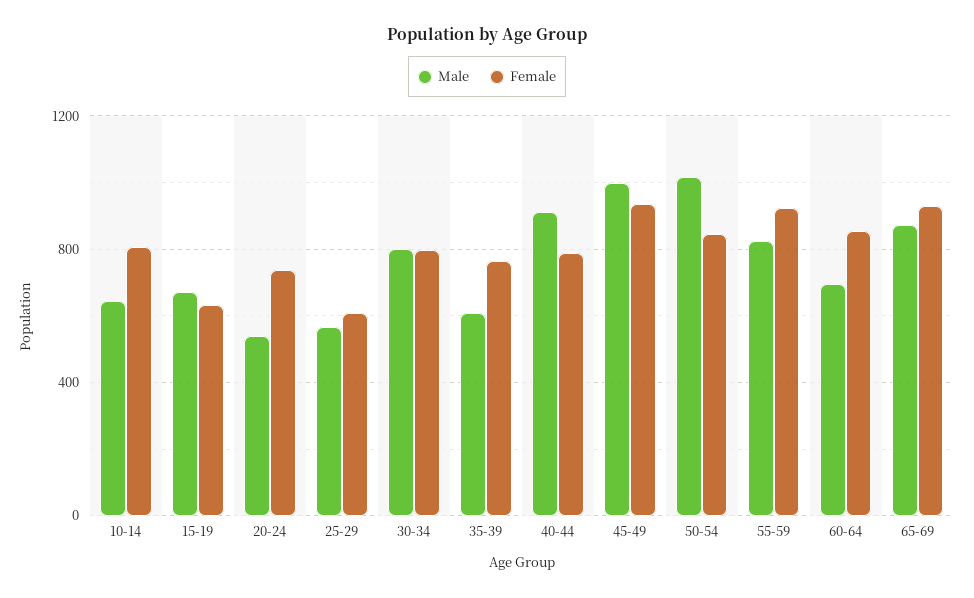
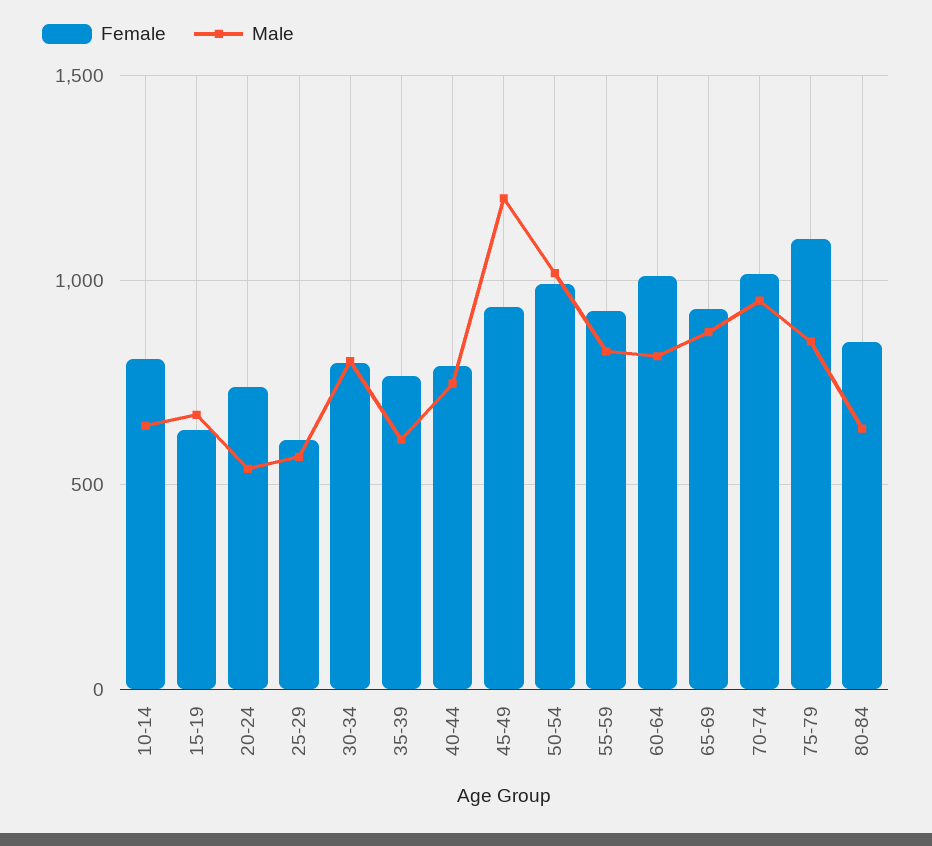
Male, 40-44: 900 -> 750
Male, 45-49: 1000 -> 1200
Female, 50-54: 850 -> 1000
Male, 60-64: 700 -> 800
Female, 60-64: 850 -> 1000
Female, 70-74: none -> 1000
Male, 70-74: none -> 950
Female, 75-79: none -> 1100
Male, 75-79: none -> 850
Female, 80-84: none -> 850
Male, 80-84: none -> 650

